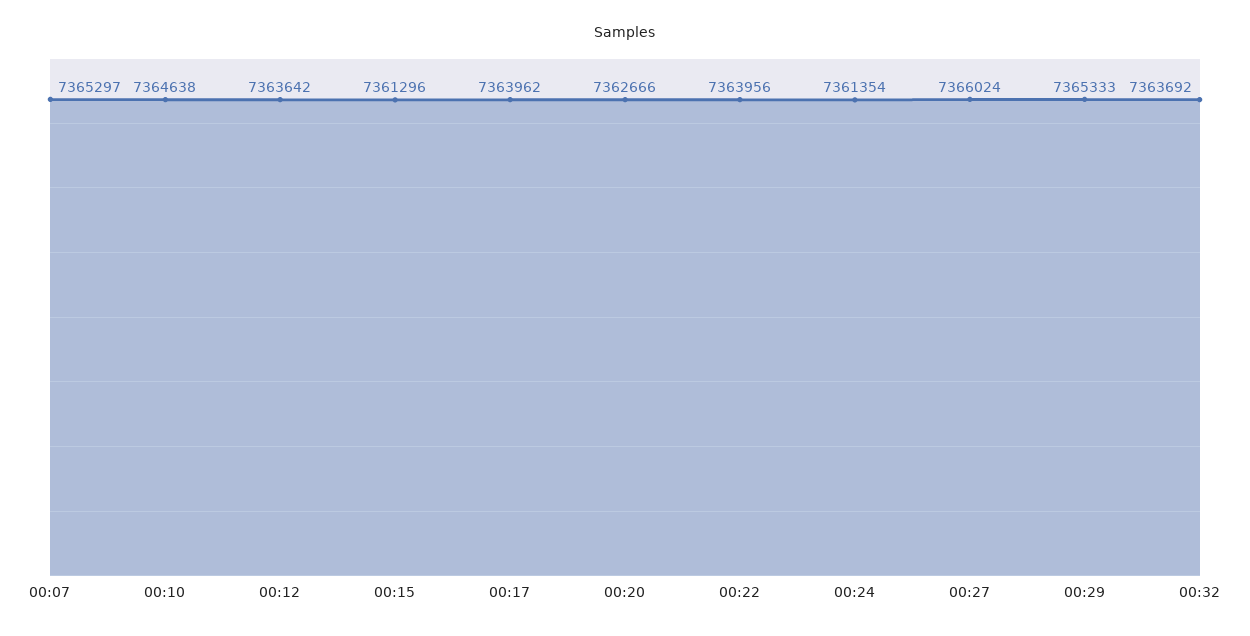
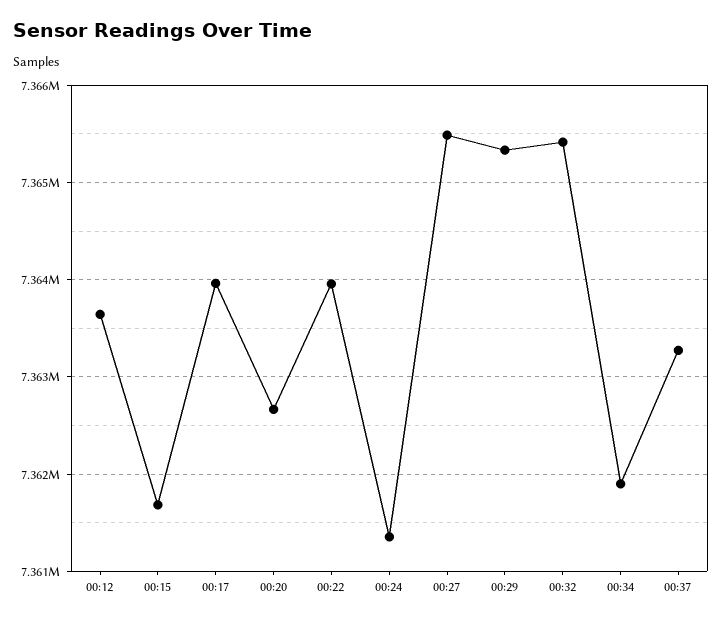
00:07: 7365297 -> none
00:10: 7364638 -> none
00:15: 7361296 -> 7361700
00:27: 7366024 -> 7365500
00:32: 7363692 -> 7365400
00:34: none -> 7361900
00:37: none -> 7363300

